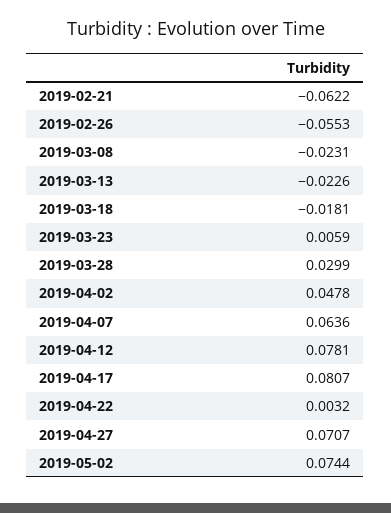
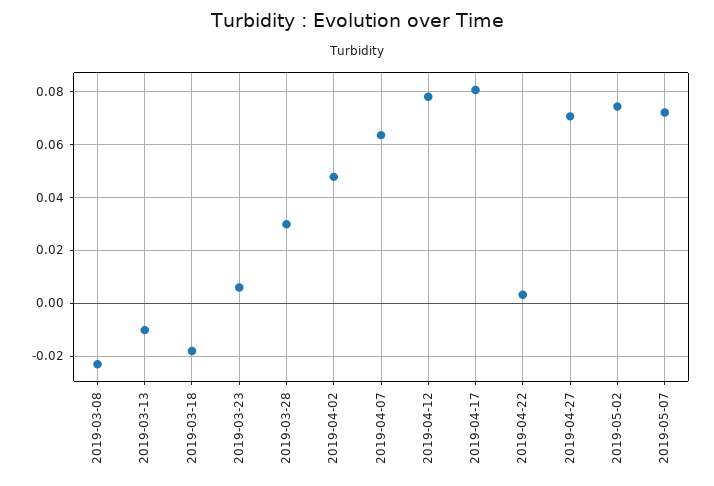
2019-02-21: -0.0622 -> none
2019-02-26: -0.0553 -> none
2019-03-13: -0.0226 -> -0.01
2019-05-07: none -> 0.0725

